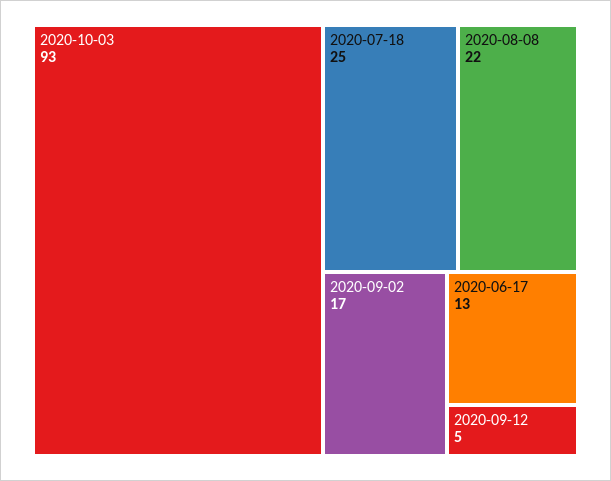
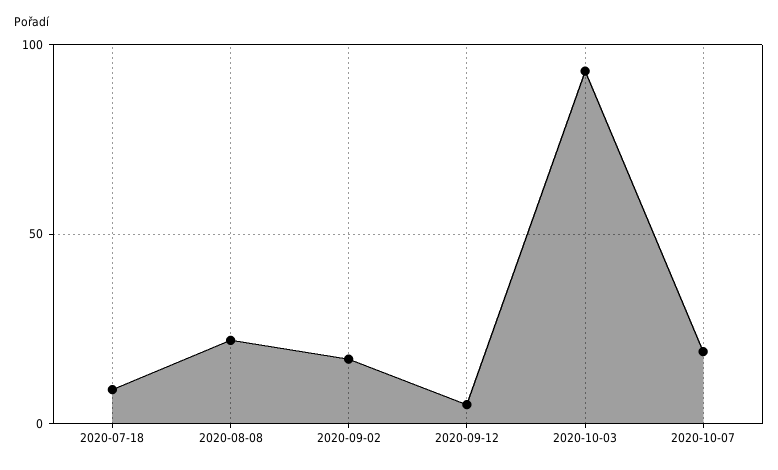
2020-07-18: 25 -> 10
2020-06-17: 13 -> none
2020-10-07: none -> 20

